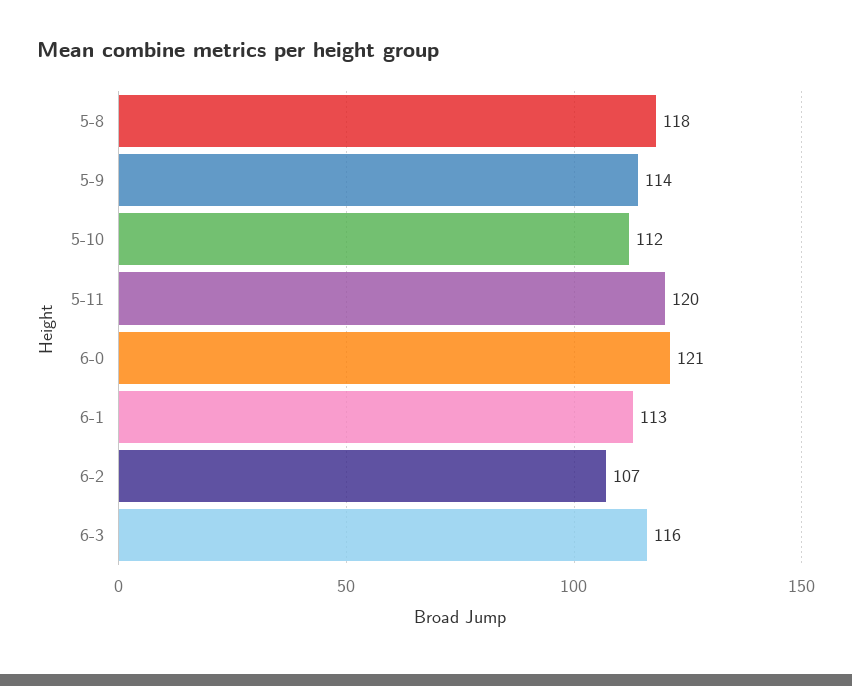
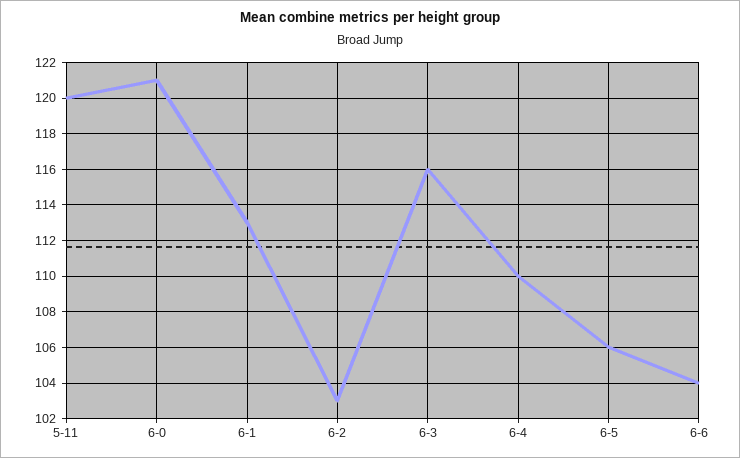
5-8: 118 -> none
5-9: 114 -> none
5-10: 112 -> none
6-2: 107 -> 103
6-4: none -> 110
6-5: none -> 106
6-6: none -> 104

